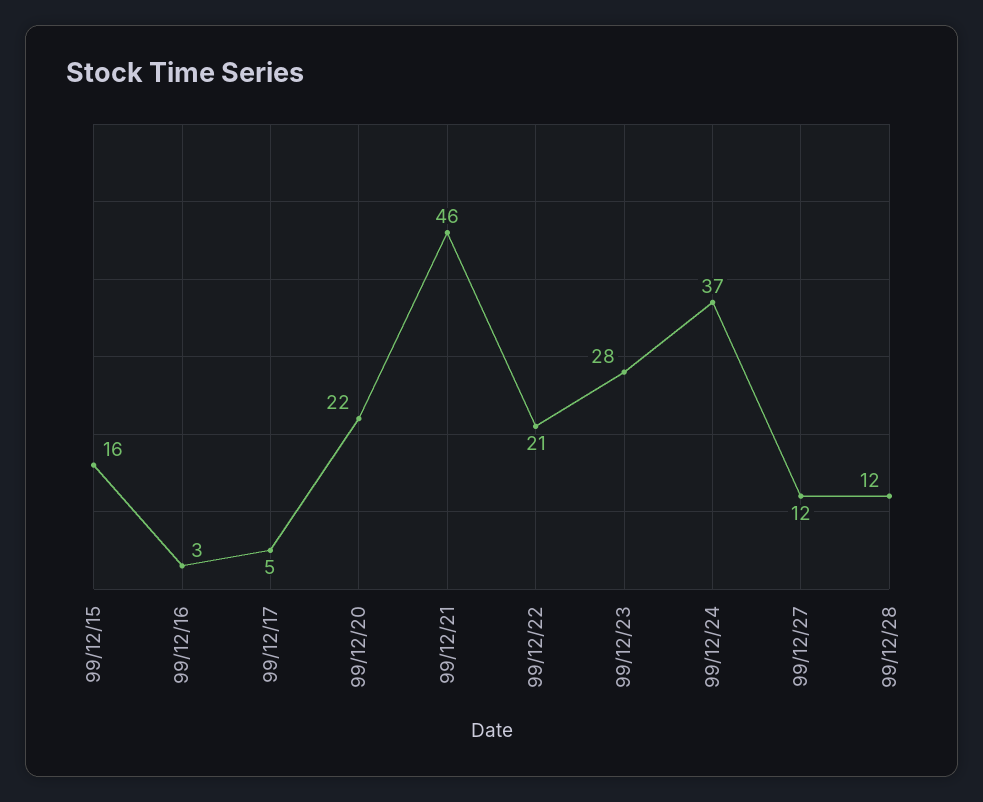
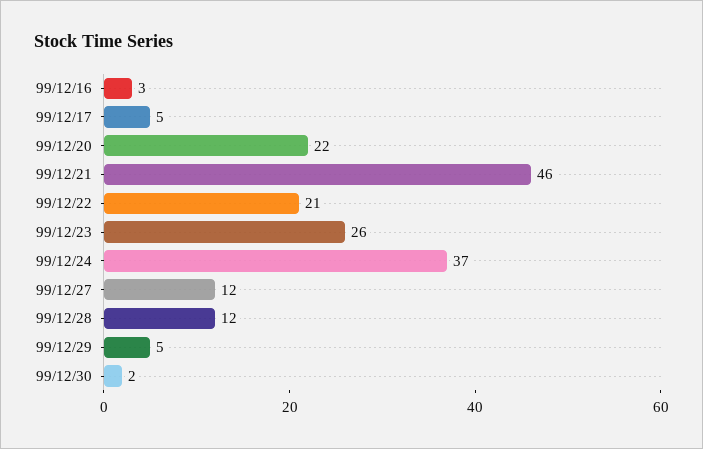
99/12/15: 16 -> none
99/12/23: 28 -> 26
99/12/29: none -> 5
99/12/30: none -> 2

